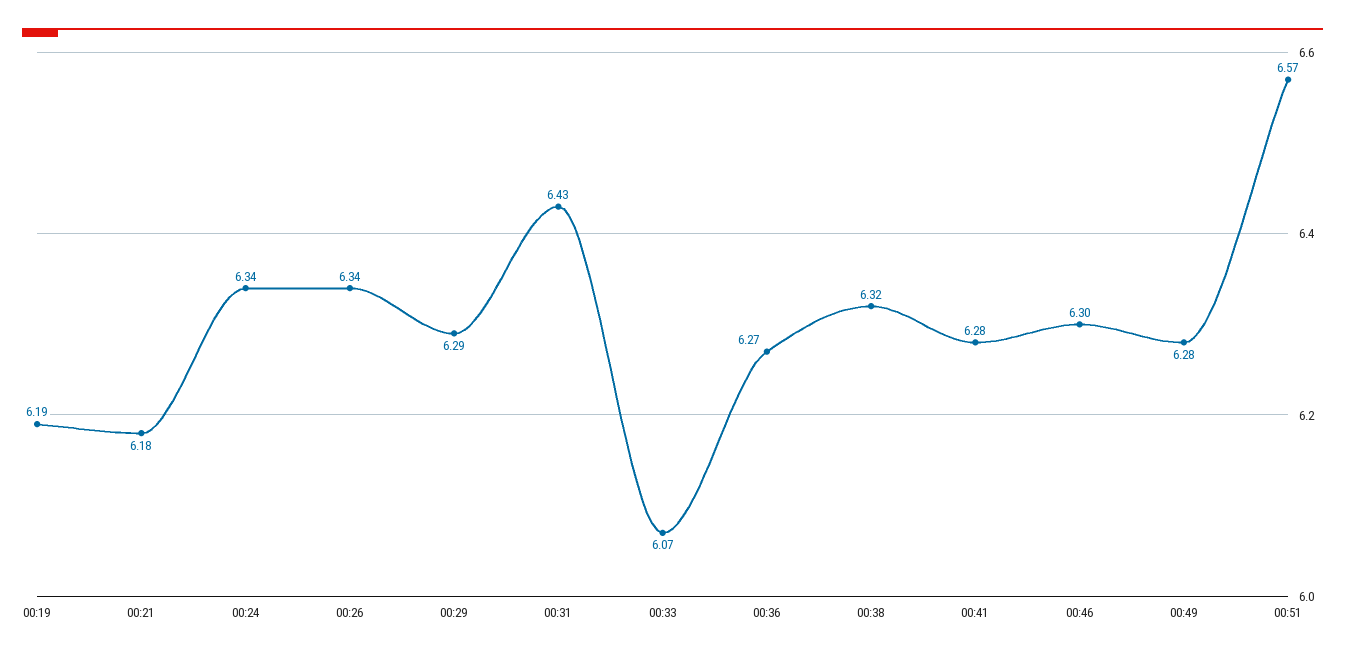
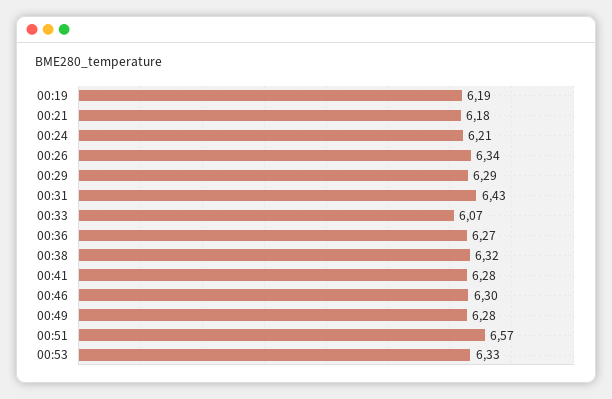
00:24: 6.34 -> 6.21
00:53: none -> 6.33

